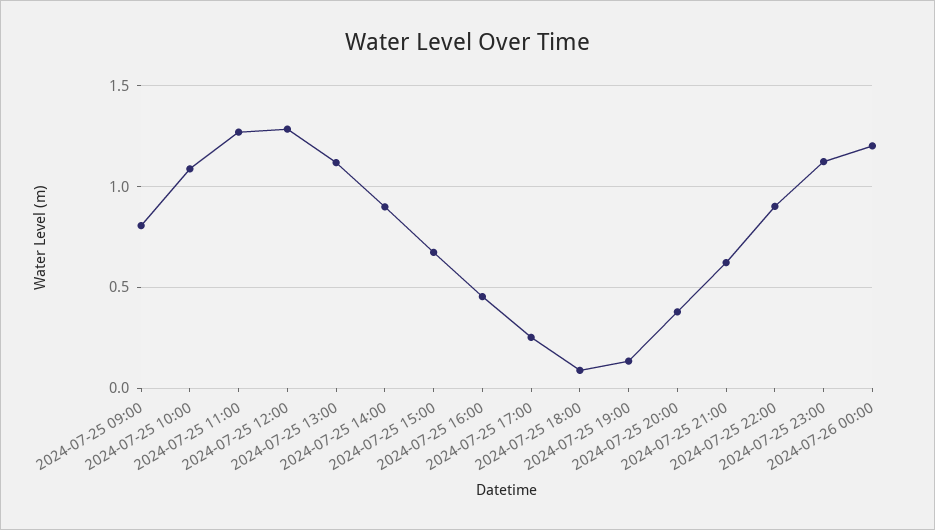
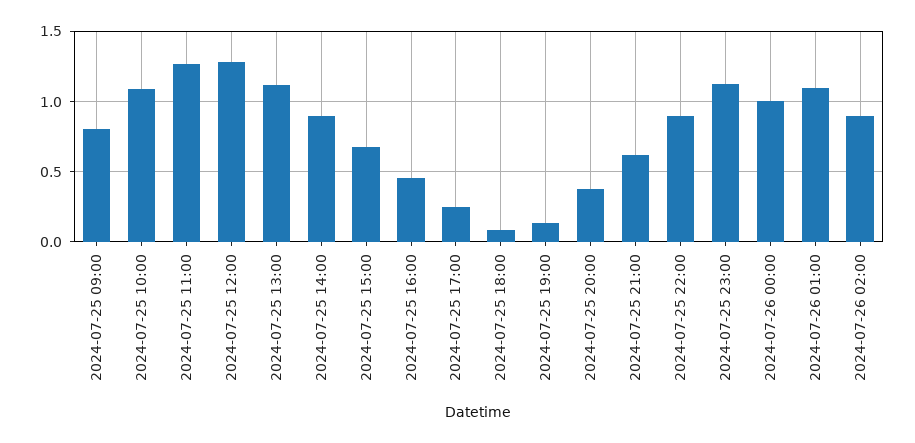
2024-07-26 00:00: 1.2 -> 1
2024-07-26 01:00: none -> 1.1
2024-07-26 02:00: none -> 0.9

